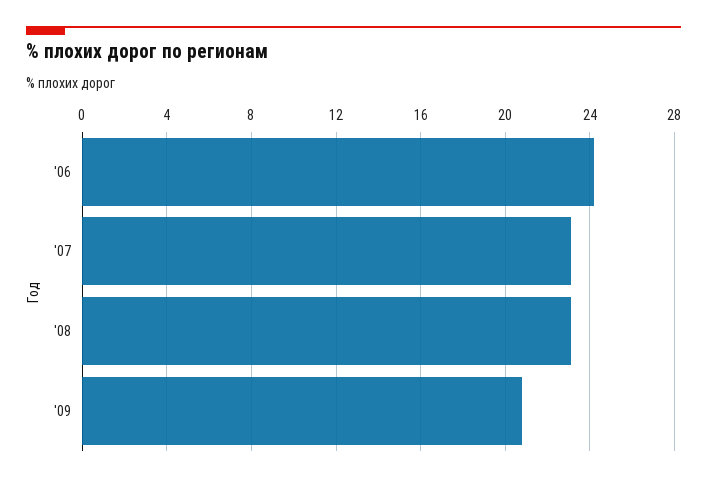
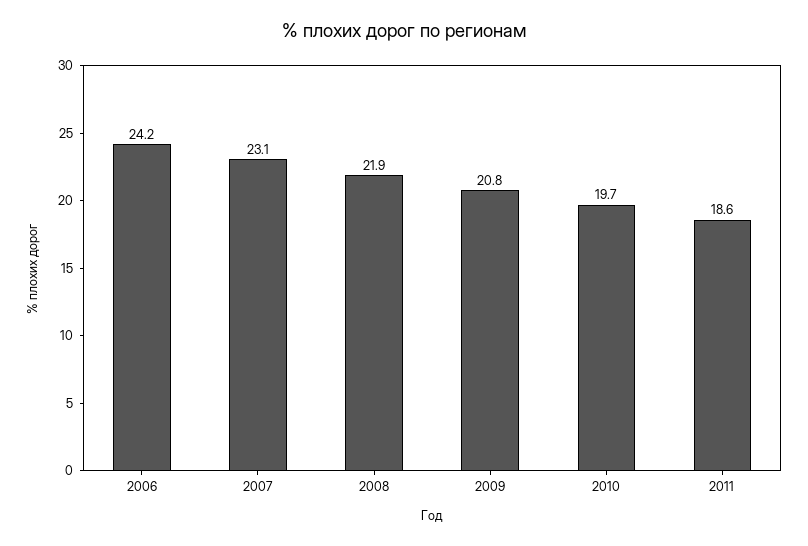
'08: 23 -> 21.9
2010: none -> 19.7
2011: none -> 18.6

